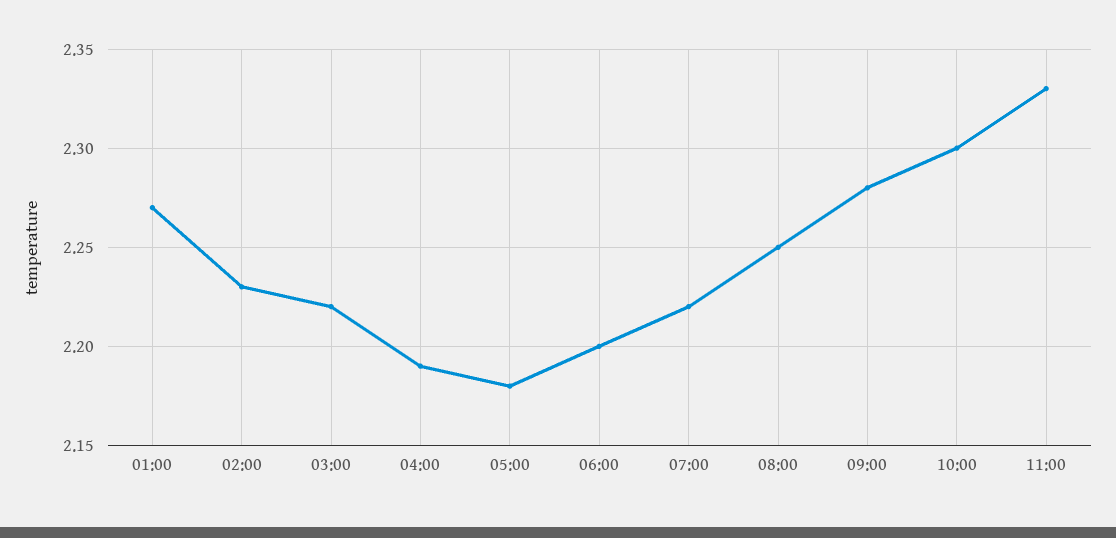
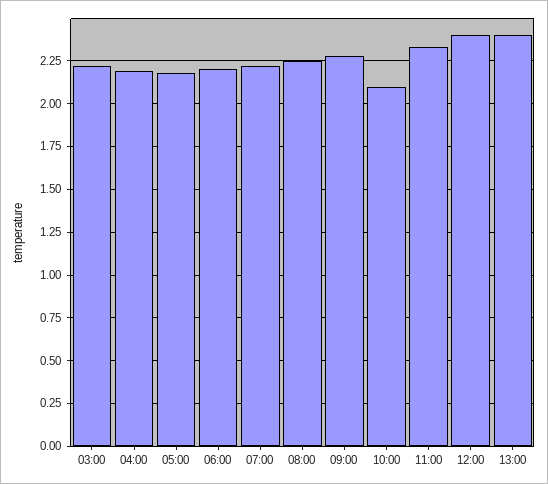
01:00: 2.27 -> none
02:00: 2.23 -> none
10:00: 2.3 -> 2.1
12:00: none -> 2.4
13:00: none -> 2.4

